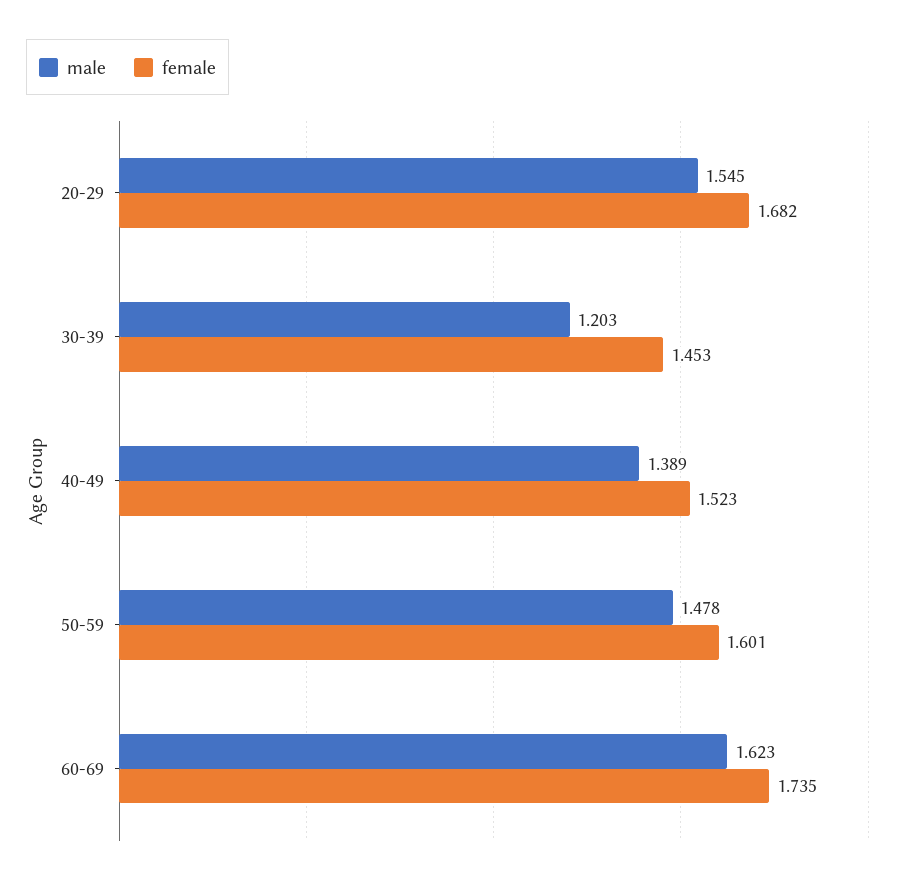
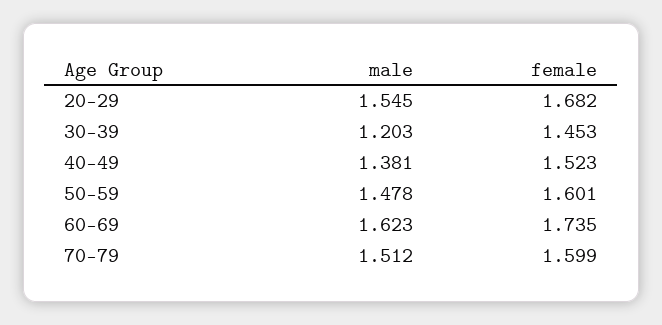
male, 40-49: 1.389 -> 1.381
male, 70-79: none -> 1.512
female, 70-79: none -> 1.599

